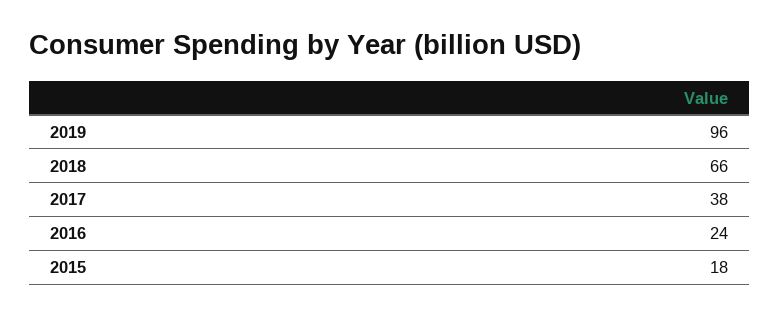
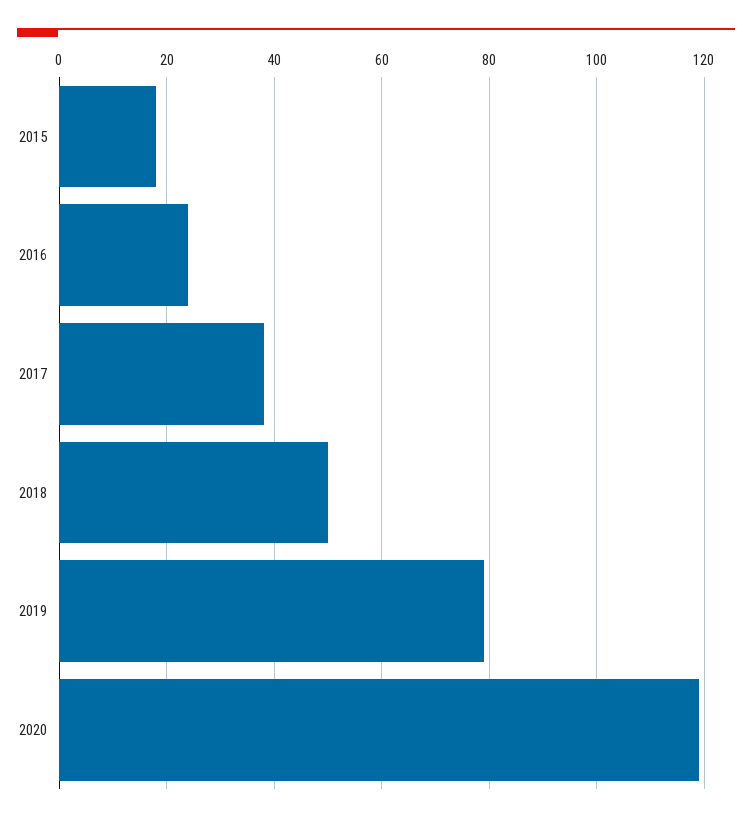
2019: 96 -> 80
2018: 66 -> 50
2020: none -> 120

